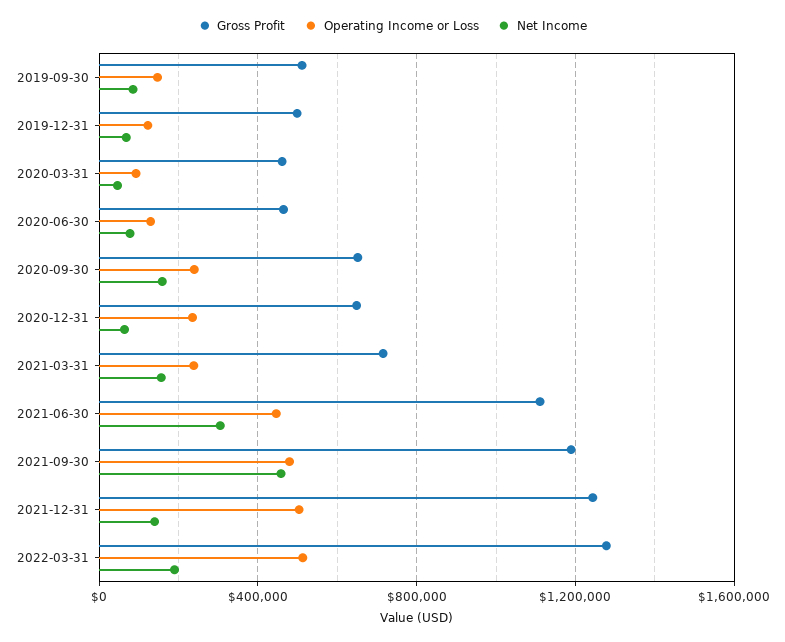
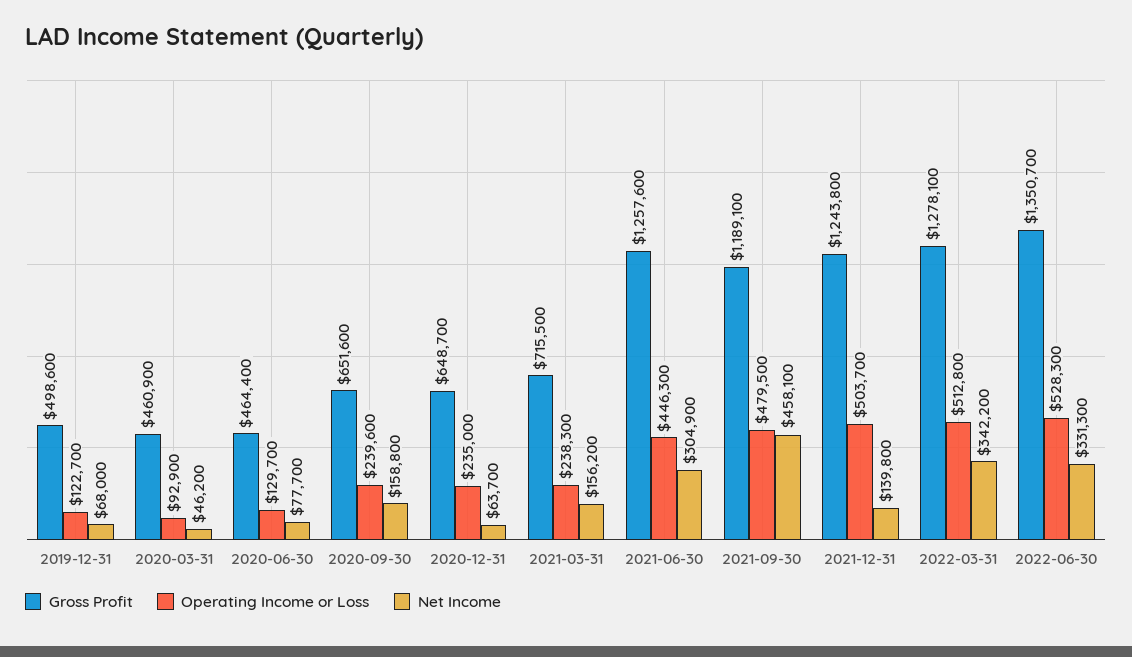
Gross Profit, 2019-09-30: 500000 -> none
Operating Income or Loss, 2019-09-30: 150000 -> none
Net Income, 2019-09-30: 100000 -> none
Gross Profit, 2021-06-30: 1100000 -> 1257600
Net Income, 2022-03-31: 200000 -> 342200
Gross Profit, 2022-06-30: none -> 1350700
Operating Income or Loss, 2022-06-30: none -> 528300
Net Income, 2022-06-30: none -> 331300

